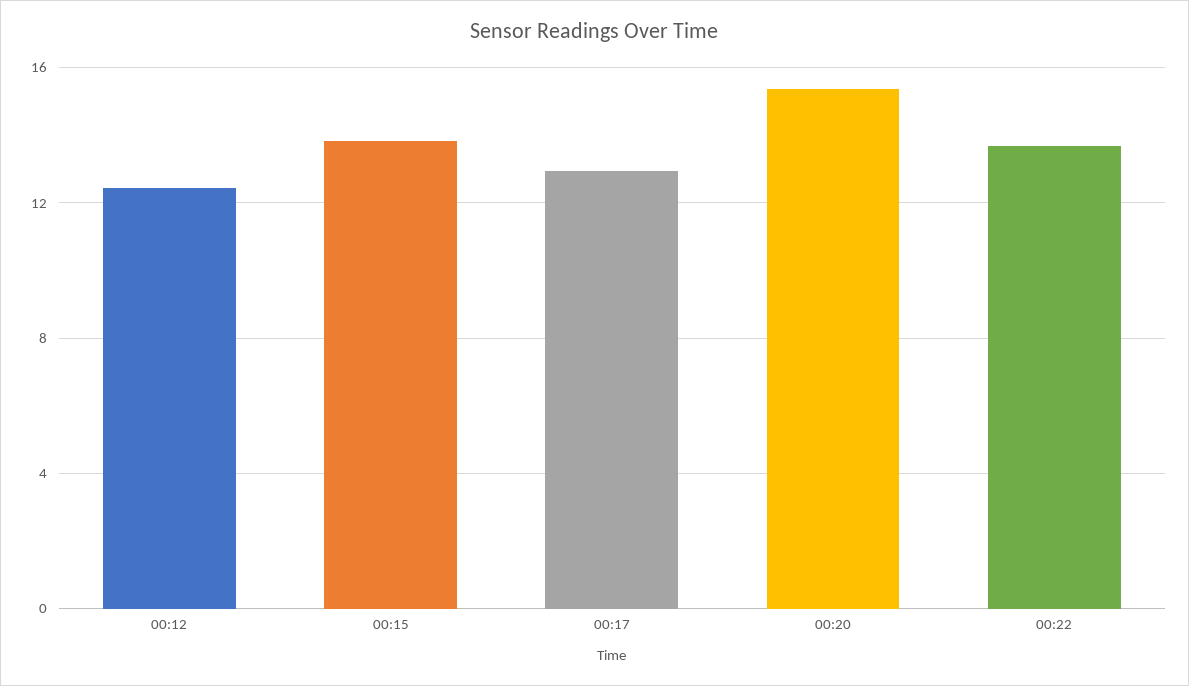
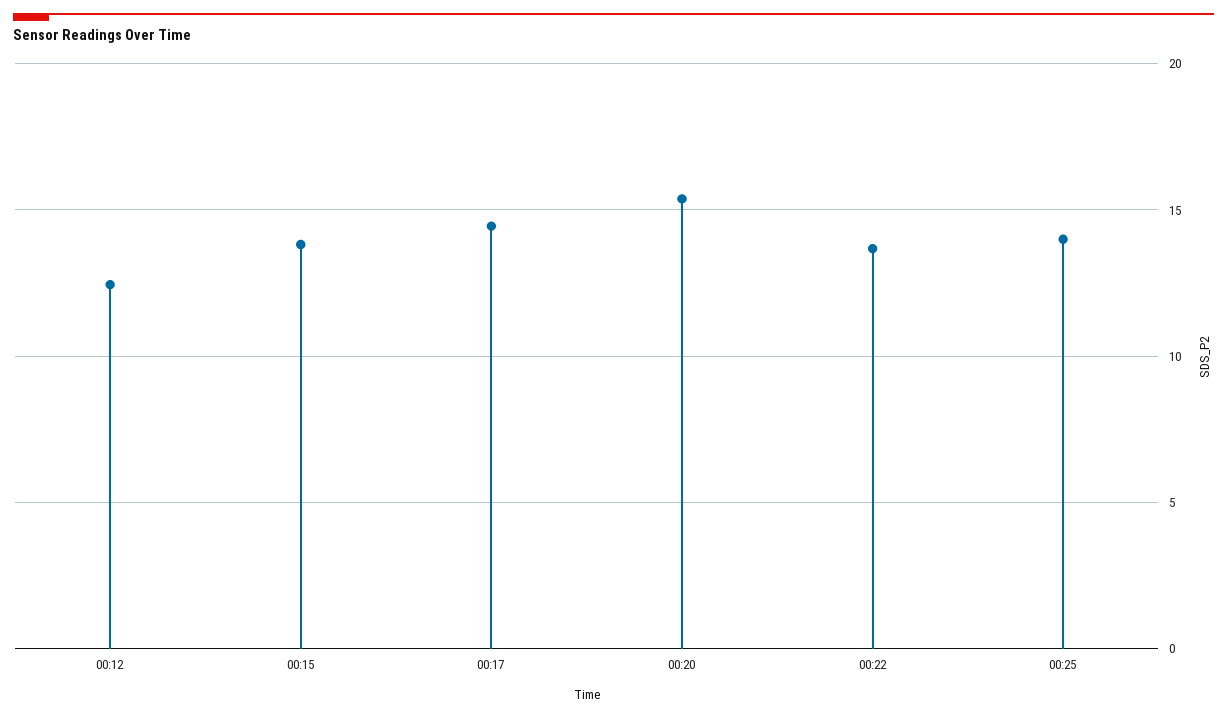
00:17: 13 -> 14.5
00:25: none -> 14

